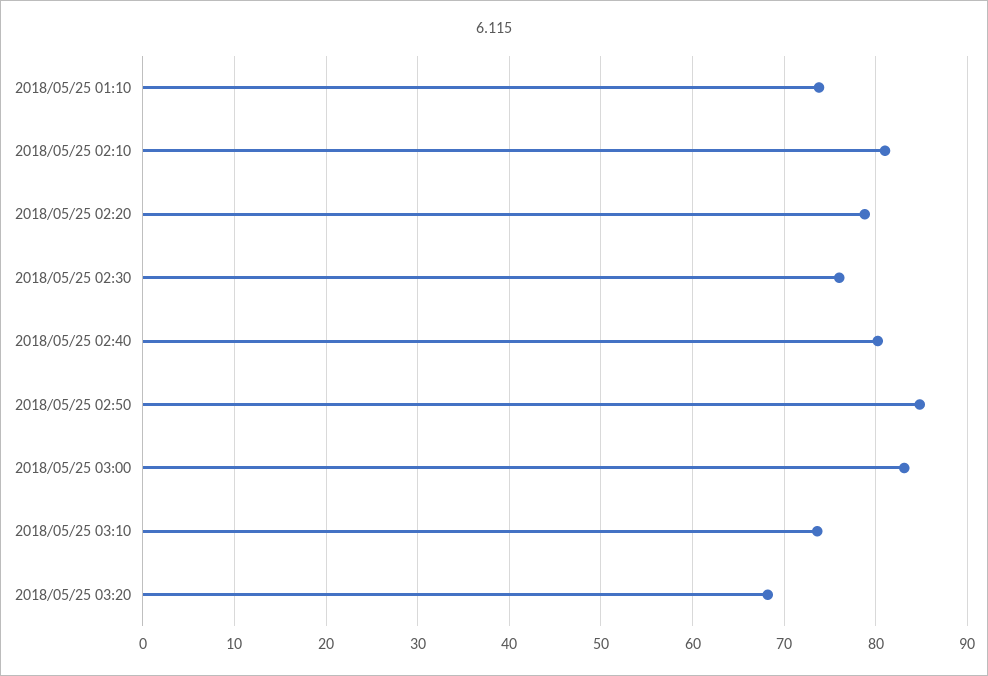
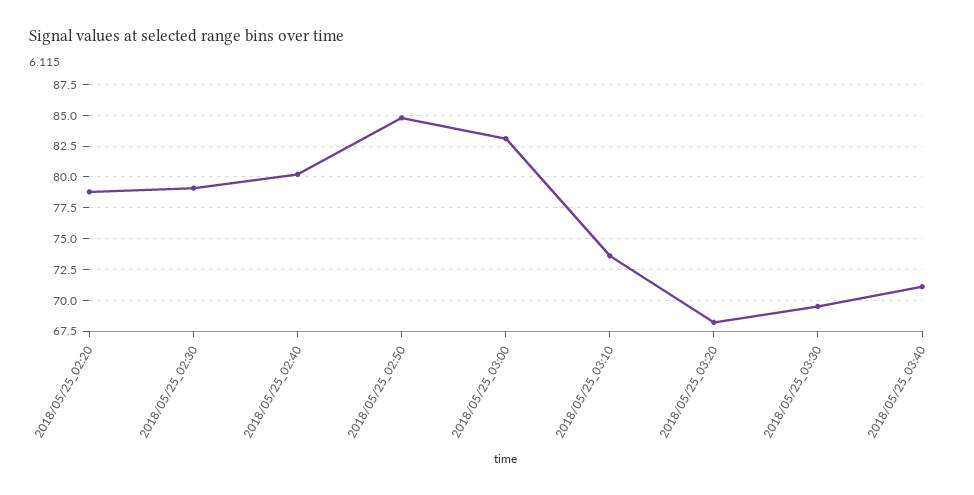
2018/05/25 01:10: 74 -> none
2018/05/25 02:10: 81 -> none
2018/05/25 02:30: 76 -> 79
2018/05/25_03:30: none -> 69.5
2018/05/25_03:40: none -> 71

